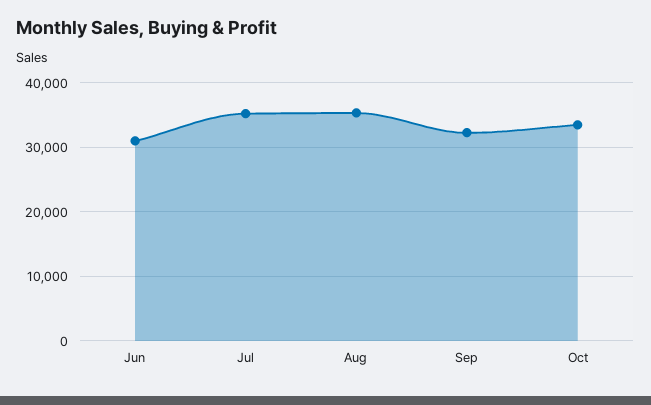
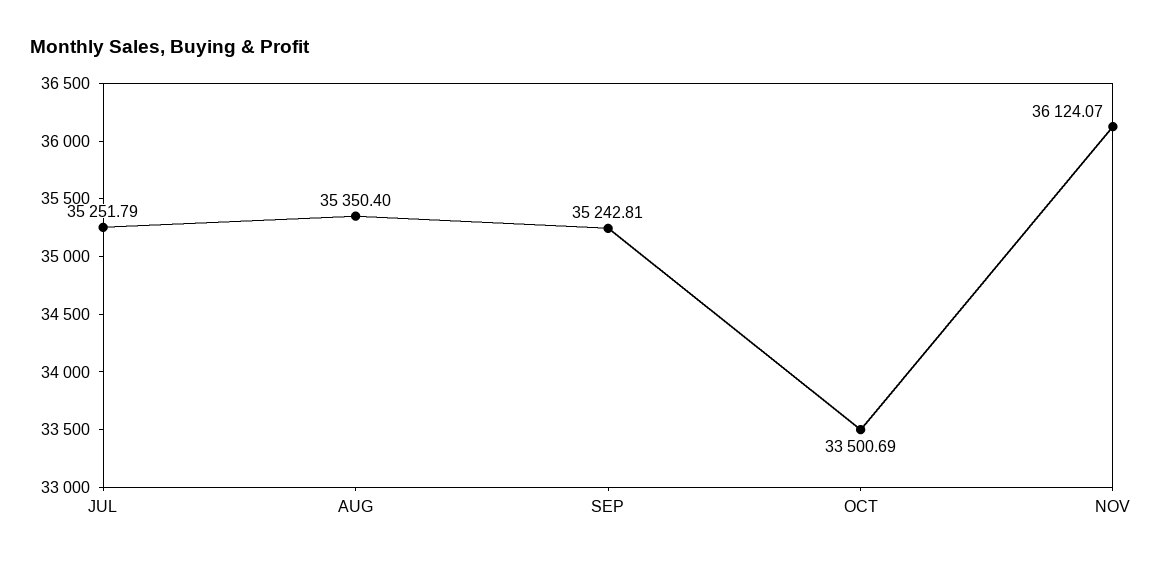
Jun: 31000 -> none
Sep: 32000 -> 35242.81
NOV: none -> 36124.07

